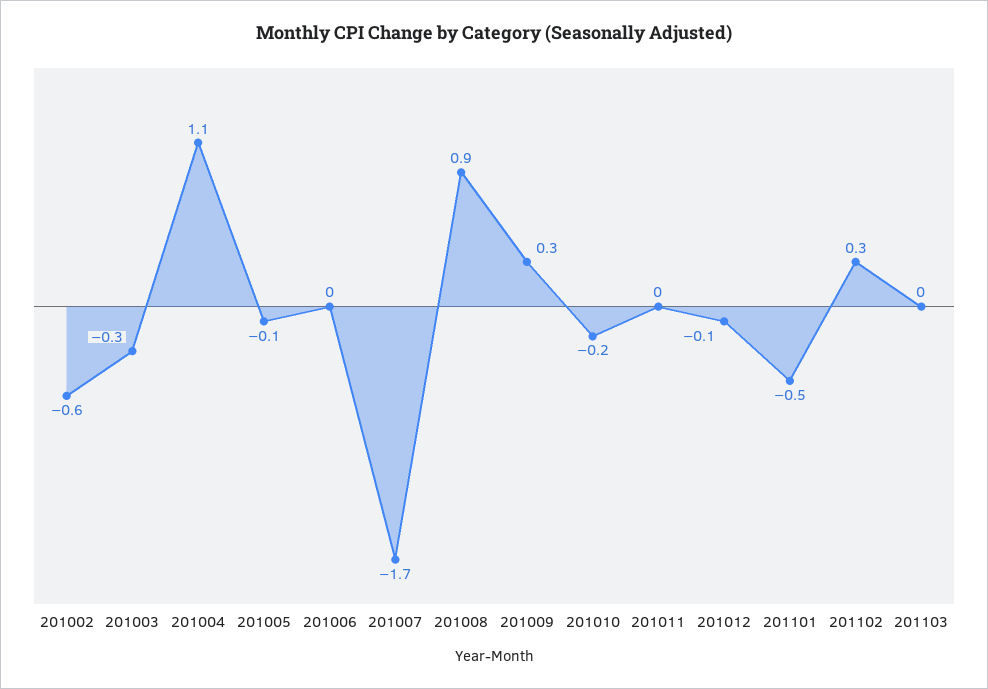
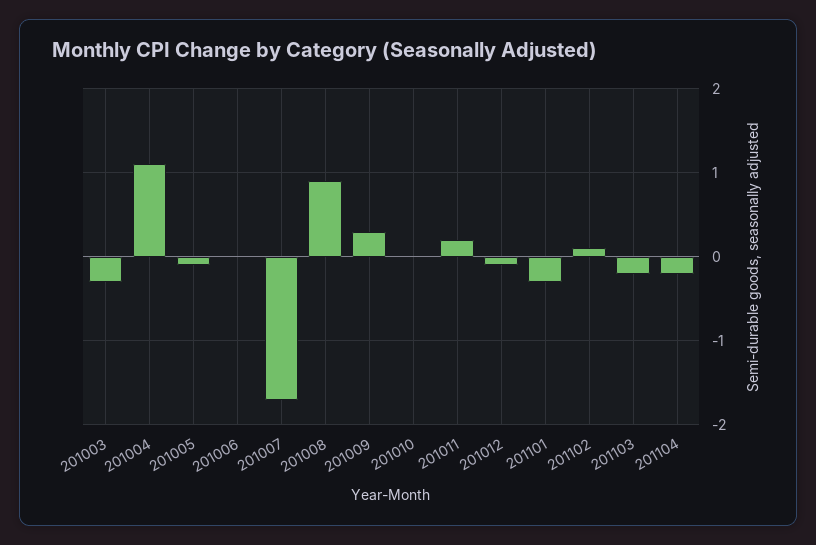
201002: -0.6 -> none
201010: -0.2 -> 0
201011: 0 -> 0.2
201101: -0.5 -> -0.3
201102: 0.3 -> 0.1
201103: 0 -> -0.2
201104: none -> -0.2

